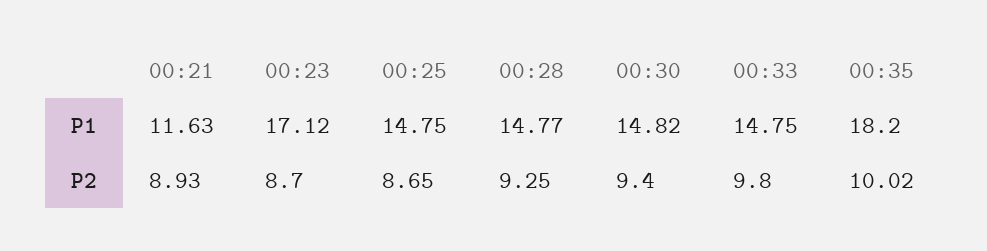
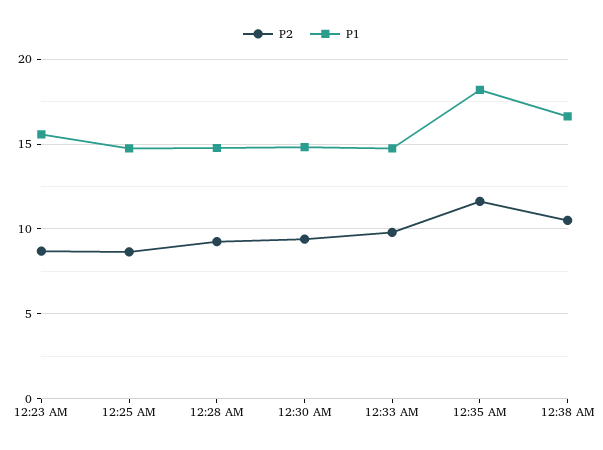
P1, 00:21: 11.63 -> none
P1, 00:23: 17.12 -> 15.5
P2, 00:21: 8.93 -> none
P2, 00:35: 10.02 -> 11.5
P2, 12:38 AM: none -> 10.5
P1, 12:38 AM: none -> 16.5

